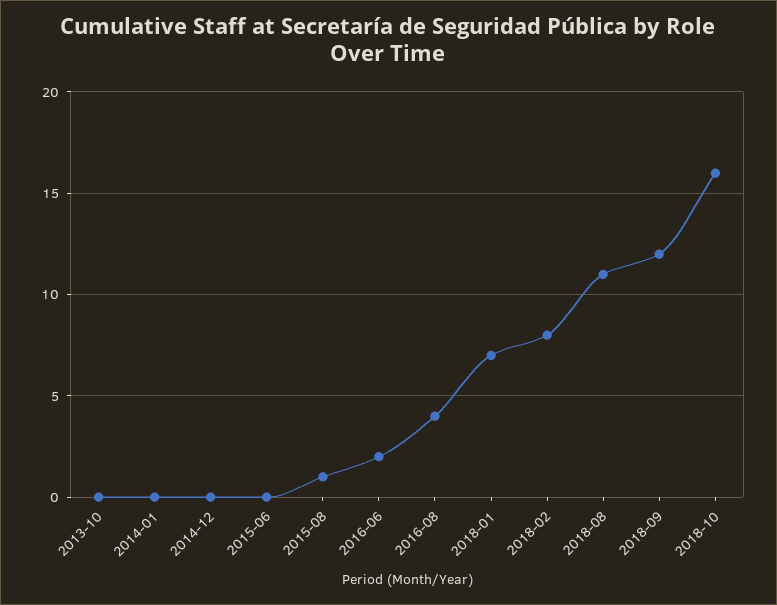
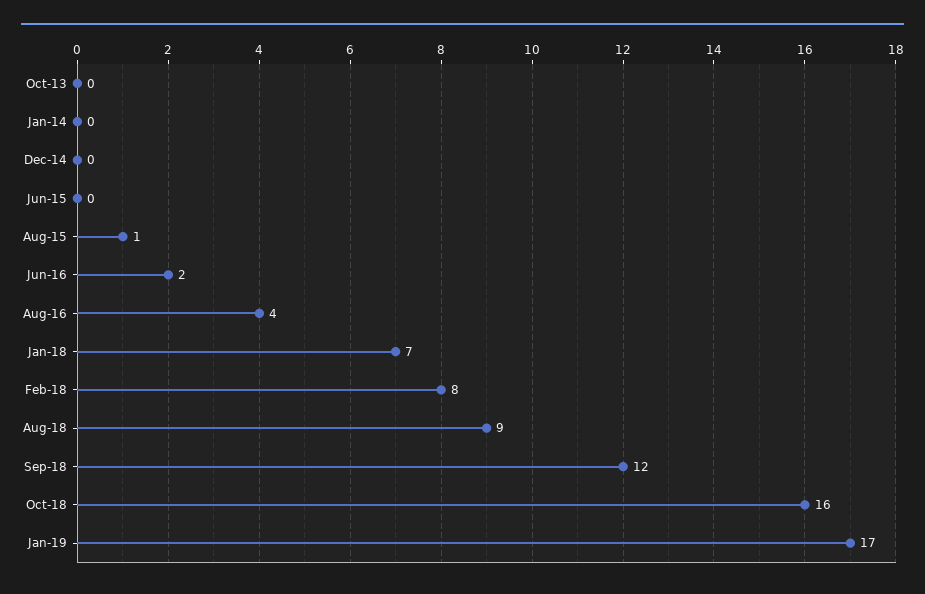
2018-08: 11 -> 9
Jan-19: none -> 17

